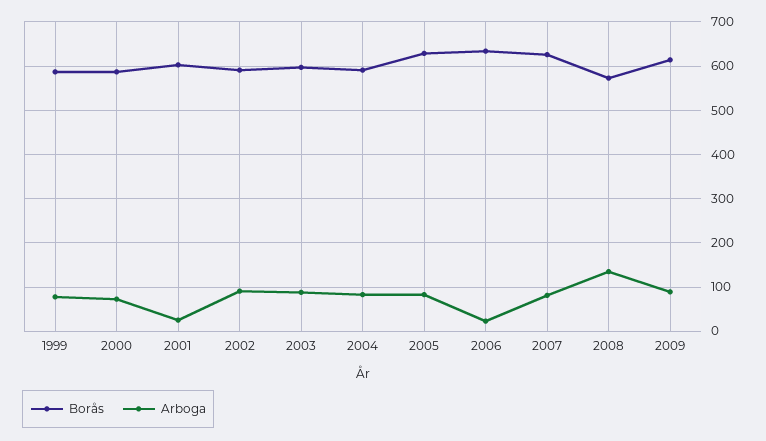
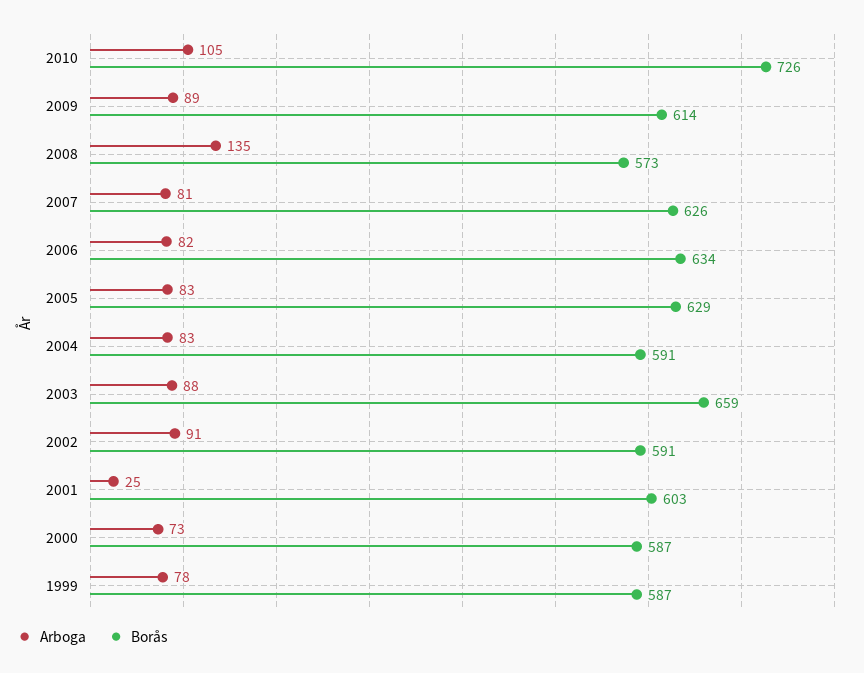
Borås, 2003: 600 -> 659
Arboga, 2006: 20 -> 82
Arboga, 2010: none -> 105
Borås, 2010: none -> 726

